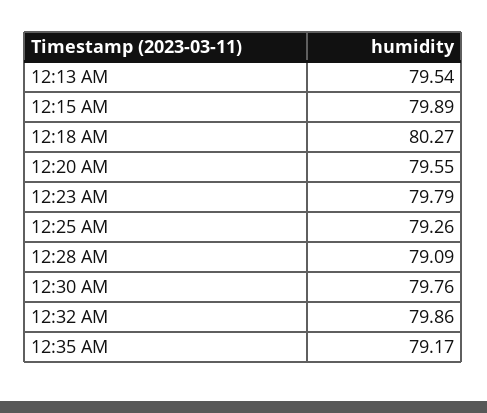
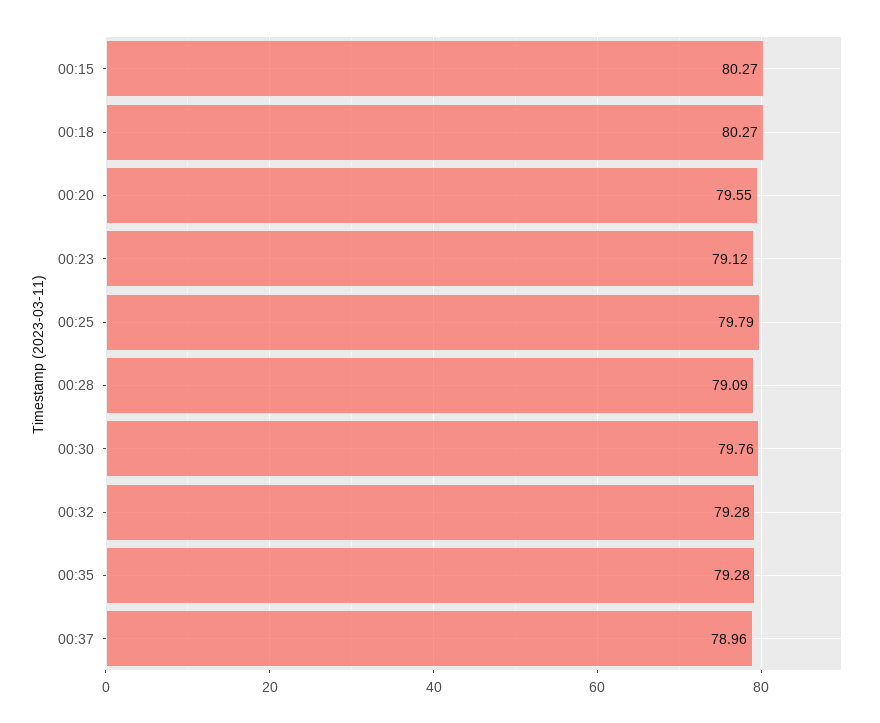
12:13 AM: 79.54 -> none
12:15 AM: 79.89 -> 80.27
12:23 AM: 79.79 -> 79.12
12:25 AM: 79.26 -> 79.79
12:32 AM: 79.86 -> 79.28
12:35 AM: 79.17 -> 79.28
00:37: none -> 78.96

